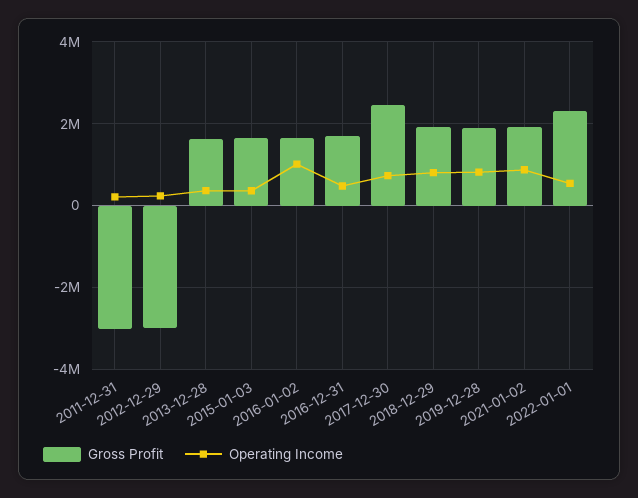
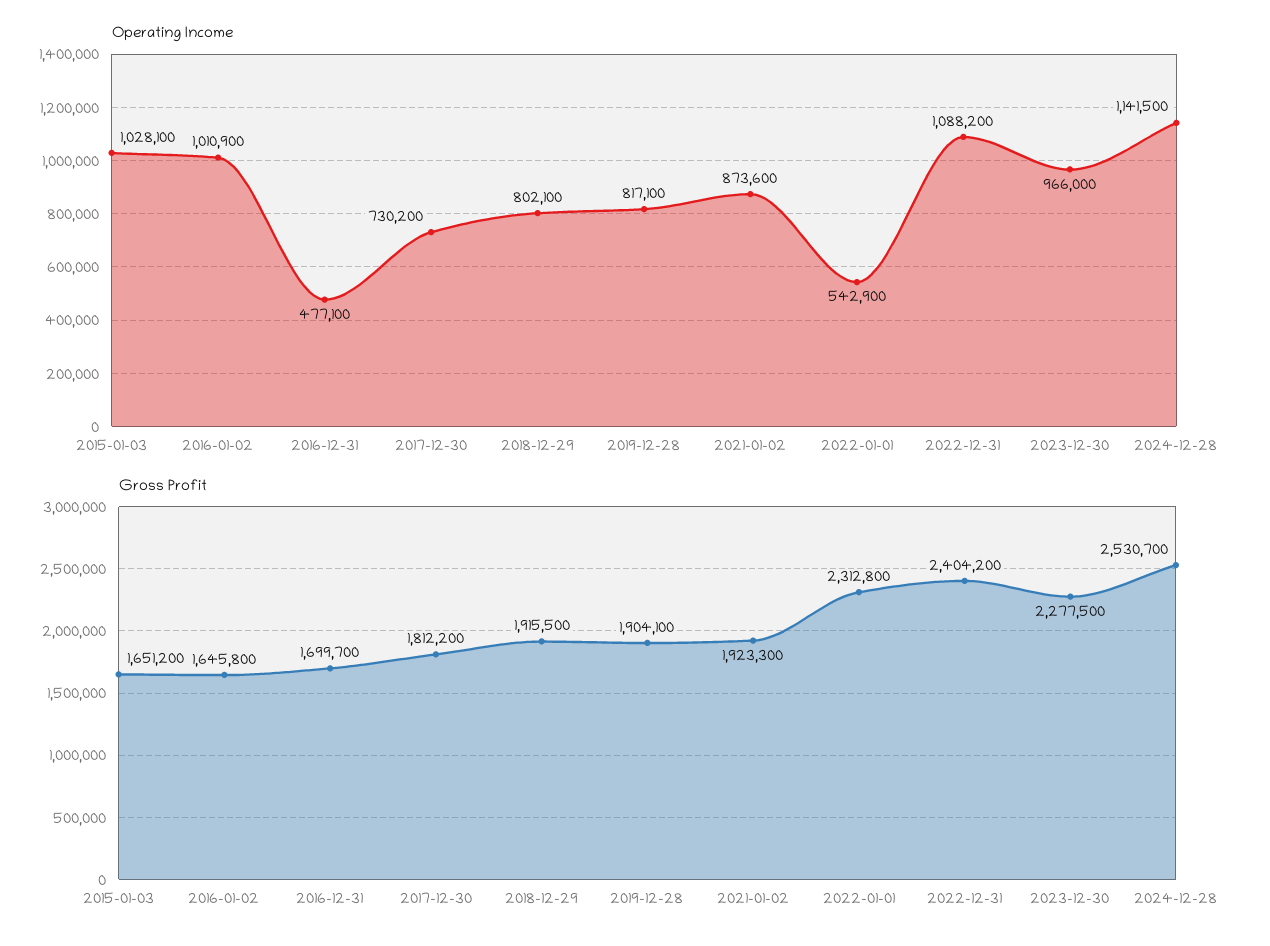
Gross Profit, 2011-12-31: -3000000 -> none
Operating Income, 2011-12-31: 200000 -> none
Gross Profit, 2012-12-29: -3000000 -> none
Operating Income, 2012-12-29: 200000 -> none
Gross Profit, 2013-12-28: 1600000 -> none
Operating Income, 2013-12-28: 400000 -> none
Operating Income, 2015-01-03: 400000 -> 1028100
Gross Profit, 2017-12-30: 2400000 -> 1812200
Operating Income, 2022-12-31: none -> 1088200
Operating Income, 2023-12-30: none -> 966000
Operating Income, 2024-12-28: none -> 1141500
Gross Profit, 2022-12-31: none -> 2404200
Gross Profit, 2023-12-30: none -> 2277500
Gross Profit, 2024-12-28: none -> 2530700

